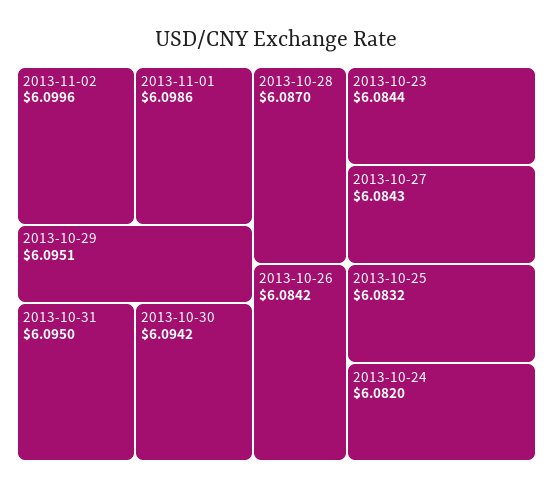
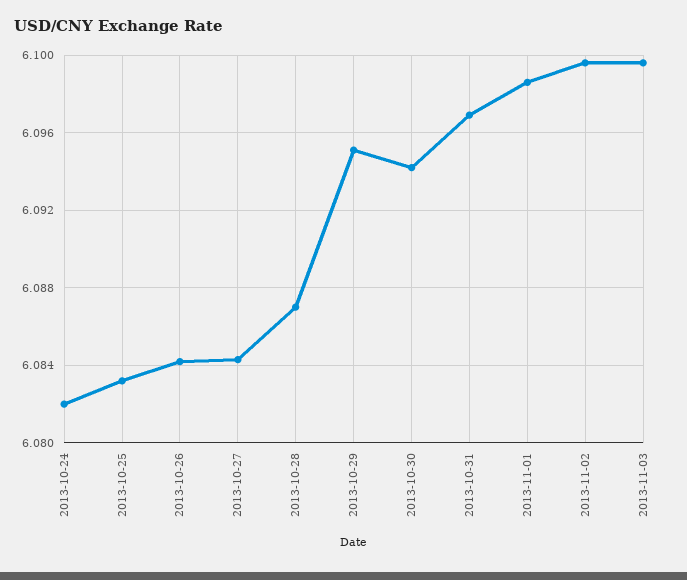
2013-10-31: 6.095 -> 6.097
2013-10-23: 6.0844 -> none
2013-11-03: none -> 6.0995

